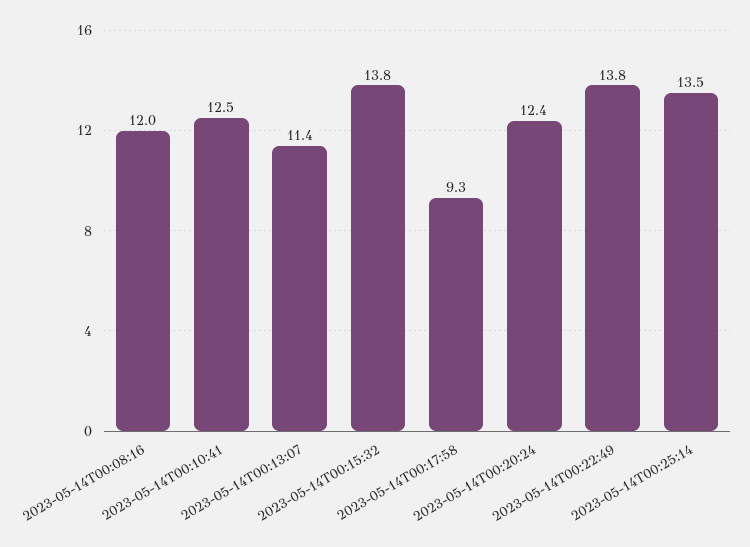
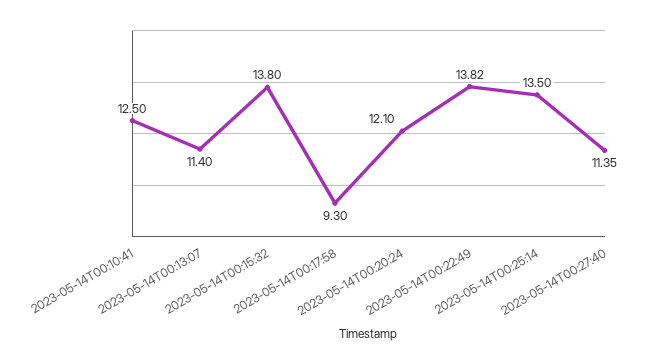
2023-05-14T00:08:16: 12 -> none
2023-05-14T00:20:24: 12.4 -> 12.1
2023-05-14T00:27:40: none -> 11.35

